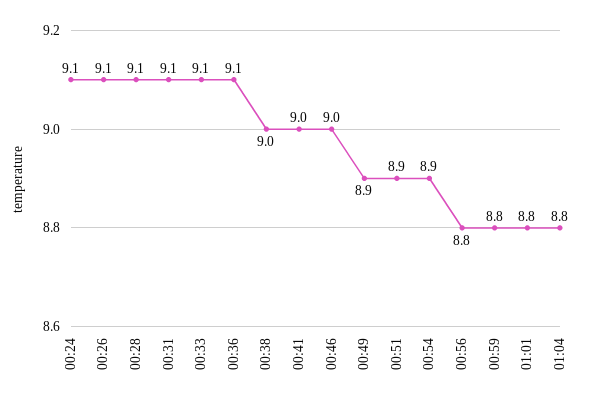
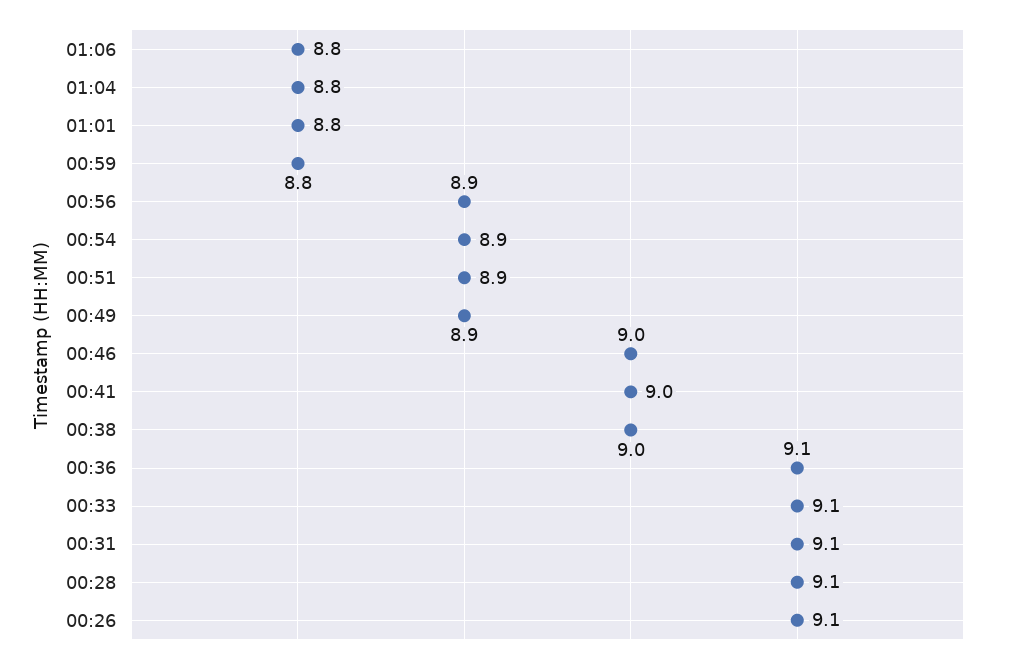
00:24: 9.1 -> none
00:56: 8.8 -> 8.9
01:06: none -> 8.8

